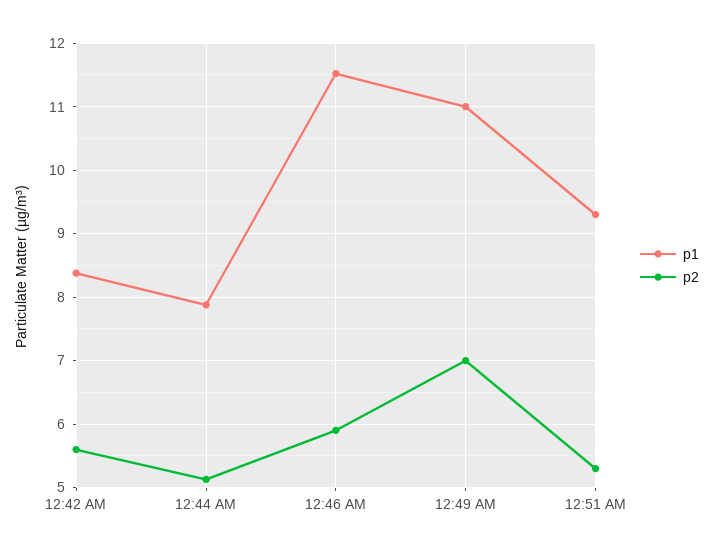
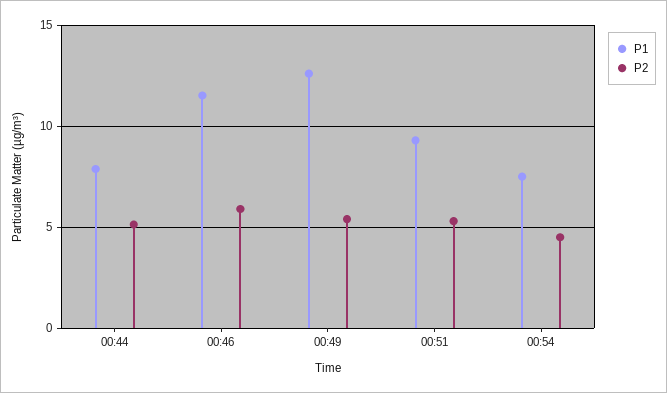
p1, 12:42 AM: 8.4 -> none
p2, 12:42 AM: 5.6 -> none
p1, 12:49 AM: 11 -> 12.5
p2, 12:49 AM: 7 -> 5.5
p1, 00:54: none -> 7.5
p2, 00:54: none -> 4.5

